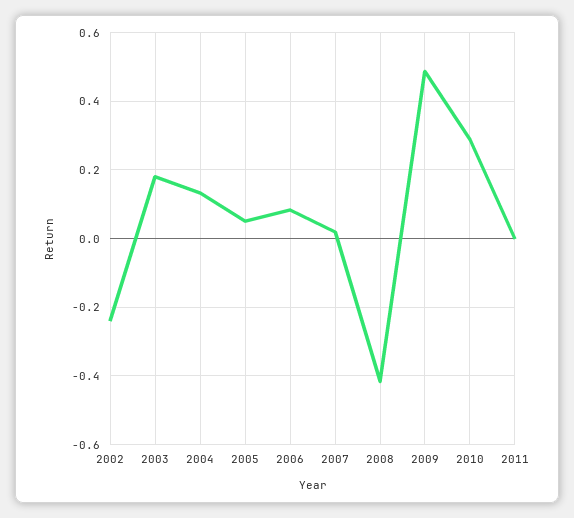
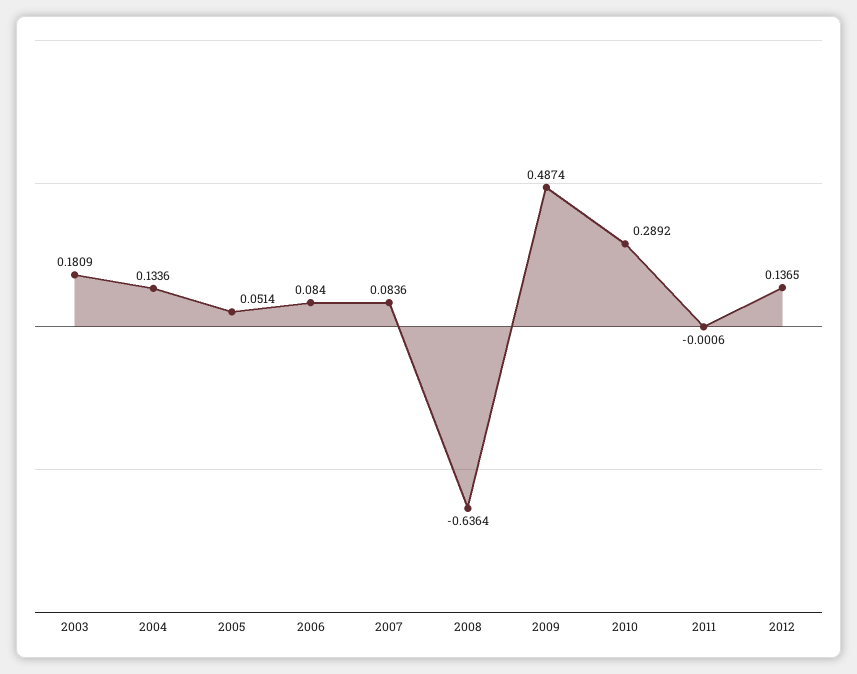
2002: -0.24 -> none
2007: 0.02 -> 0.0836
2008: -0.42 -> -0.6364
2012: none -> 0.1365

